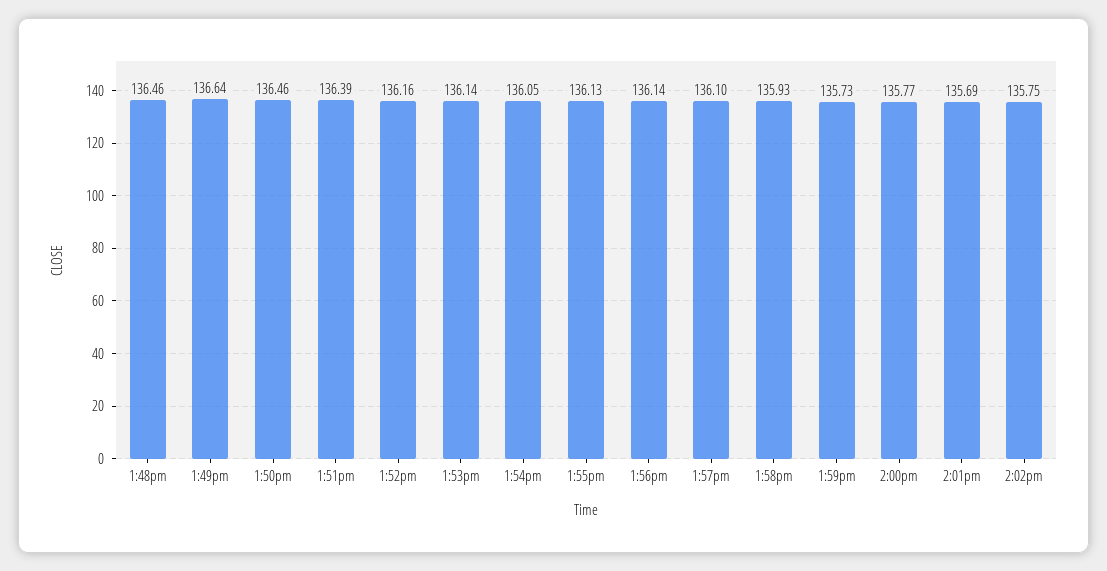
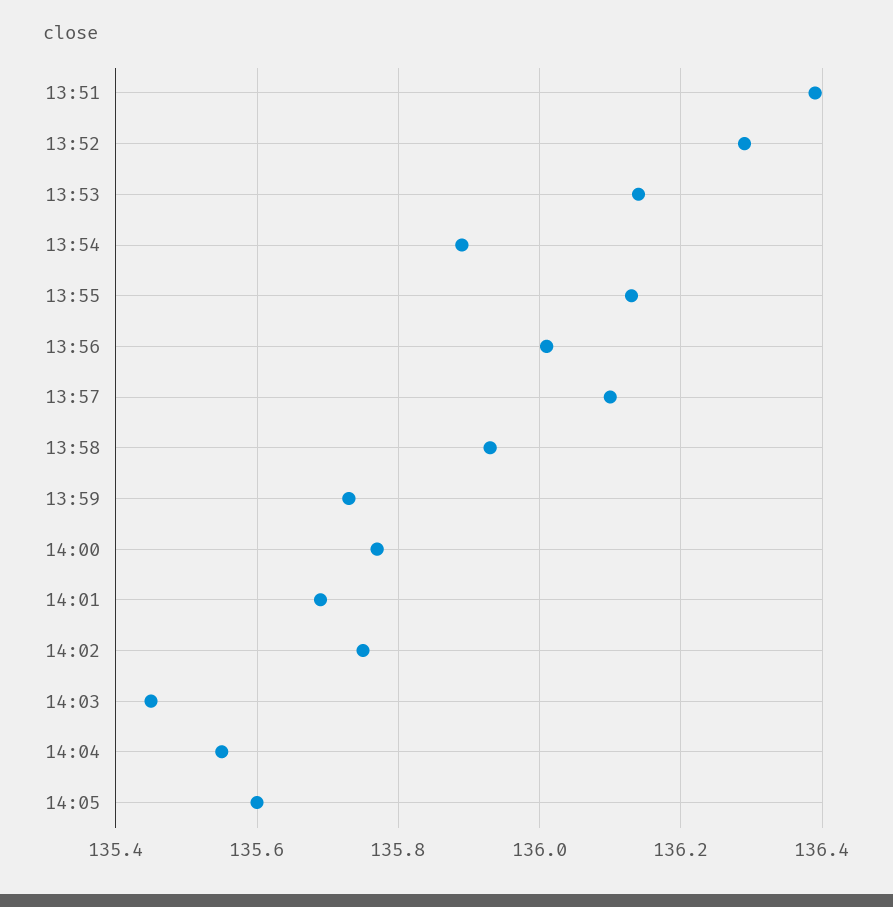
1:48pm: 136.46 -> none
1:49pm: 136.64 -> none
1:50pm: 136.46 -> none
1:52pm: 136.16 -> 136.3
1:54pm: 136.05 -> 135.9
1:56pm: 136.14 -> 136
14:03: none -> 135.45
14:04: none -> 135.55
14:05: none -> 135.6

